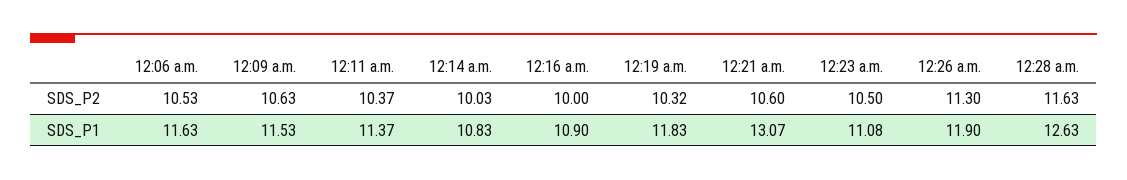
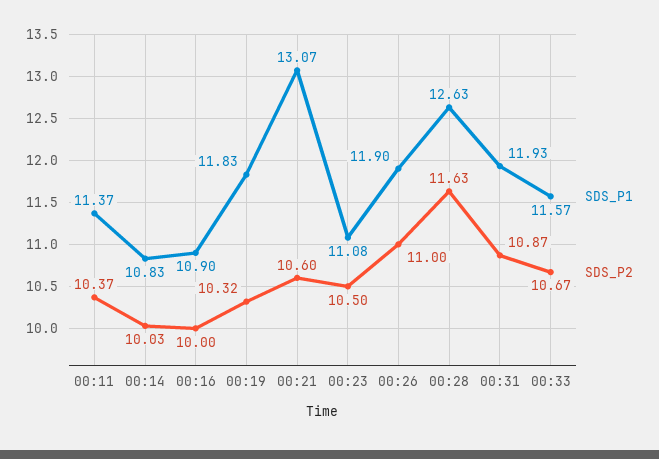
SDS_P2, 12:06 a.m.: 10.53 -> none
SDS_P2, 12:09 a.m.: 10.63 -> none
SDS_P2, 12:26 a.m.: 11.3 -> 11
SDS_P1, 12:06 a.m.: 11.63 -> none
SDS_P1, 12:09 a.m.: 11.53 -> none
SDS_P1, 00:31: none -> 11.93
SDS_P2, 00:31: none -> 10.87
SDS_P1, 00:33: none -> 11.57
SDS_P2, 00:33: none -> 10.67

